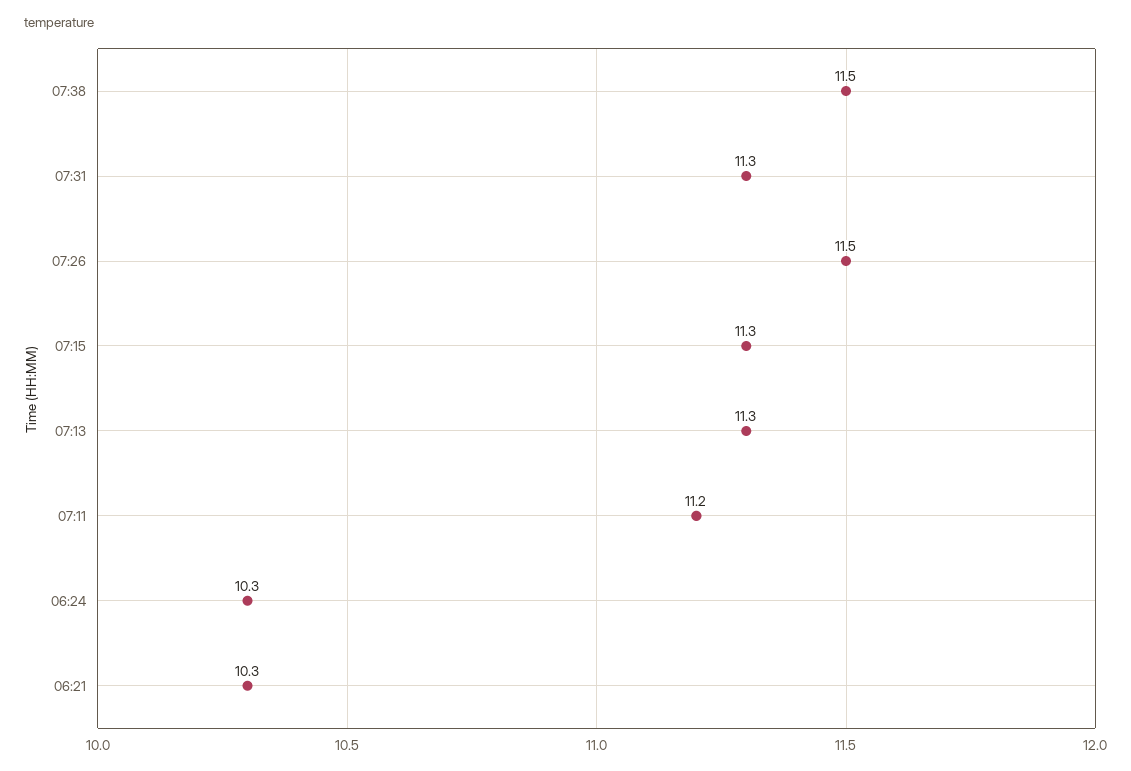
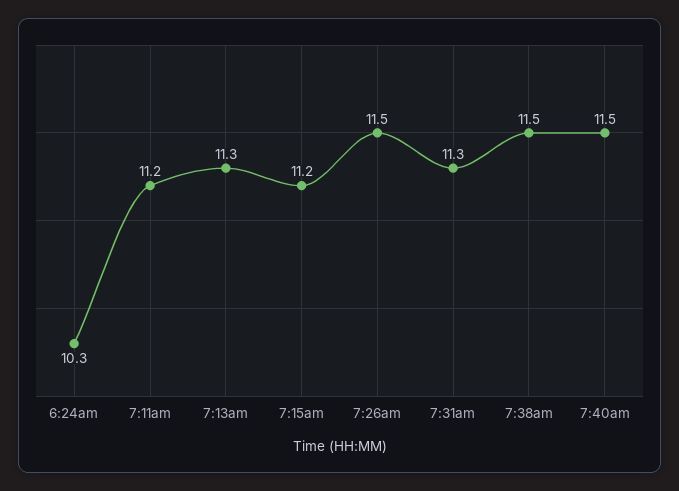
07:15: 11.3 -> 11.2
06:21: 10.3 -> none
7:40am: none -> 11.5

